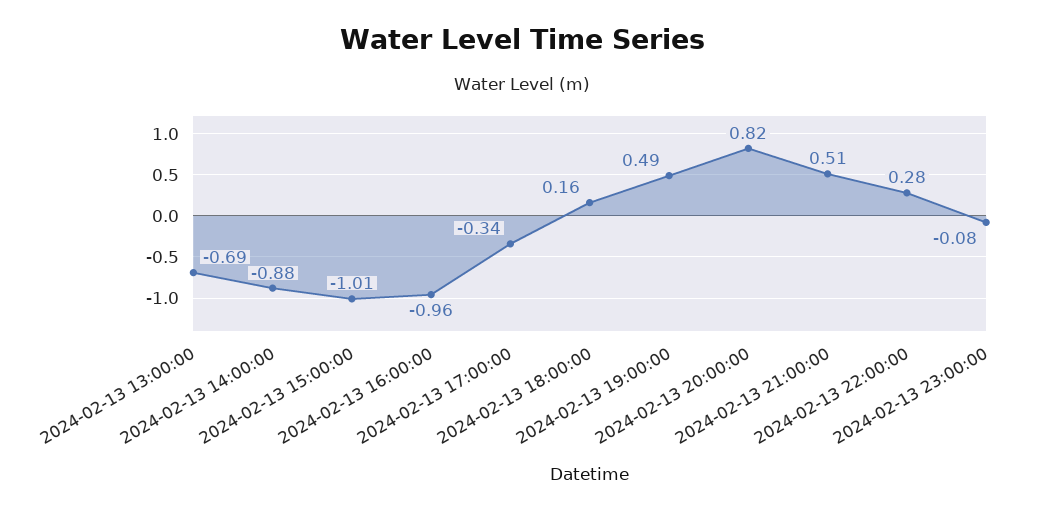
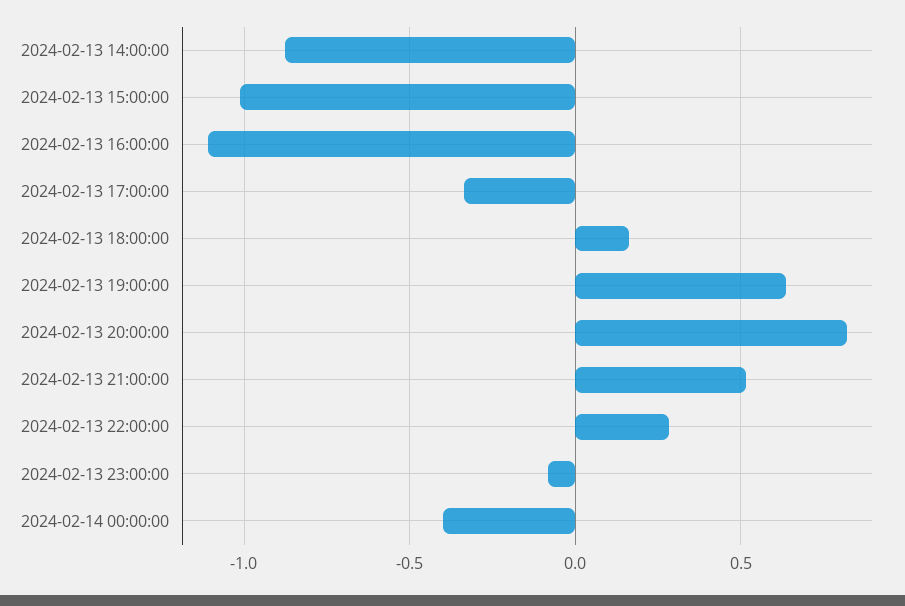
2024-02-13 13:00:00: -0.69 -> none
2024-02-13 16:00:00: -0.96 -> -1.1
2024-02-13 19:00:00: 0.49 -> 0.65
2024-02-14 00:00:00: none -> -0.4

